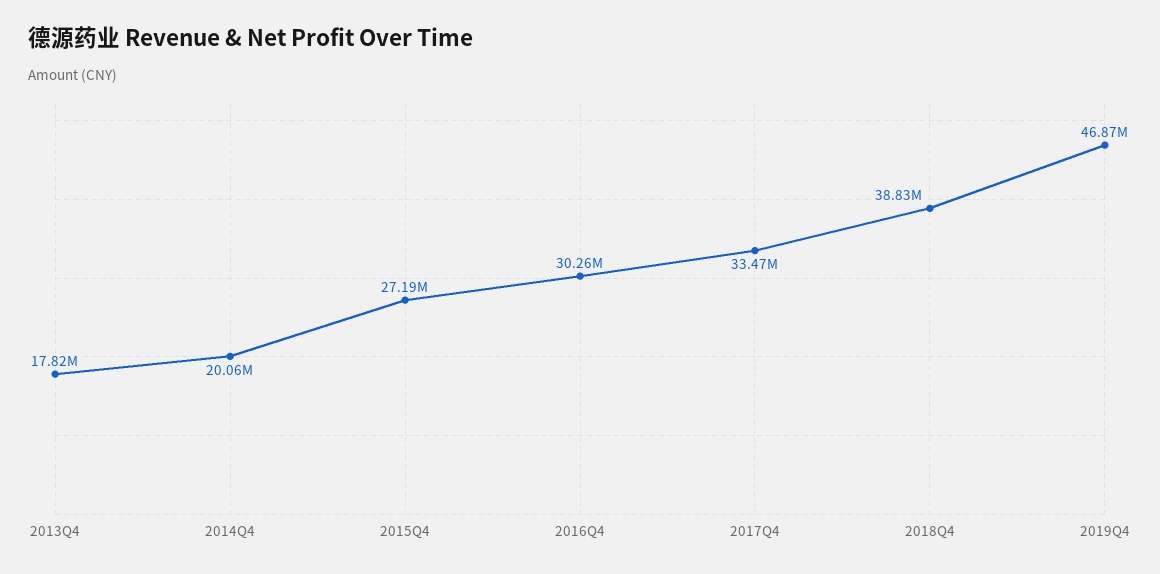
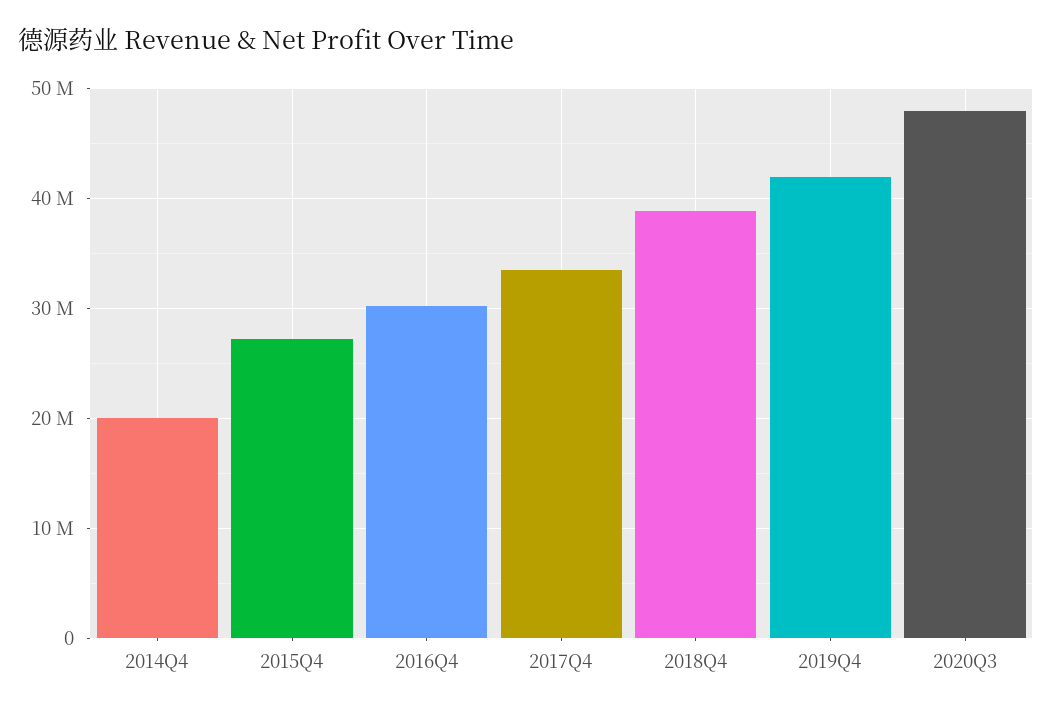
2013Q4: 17820000 -> none
2019Q4: 46870000 -> 42000000
2020Q3: none -> 48000000

